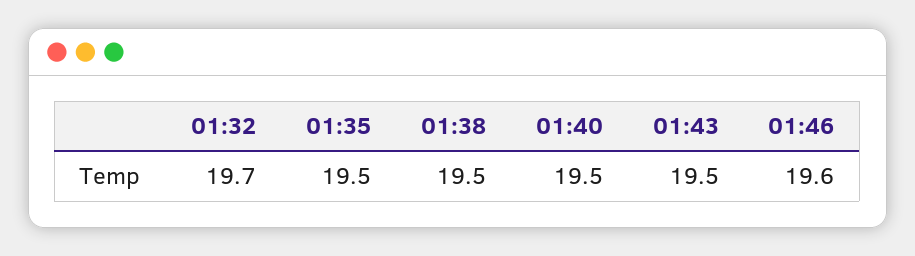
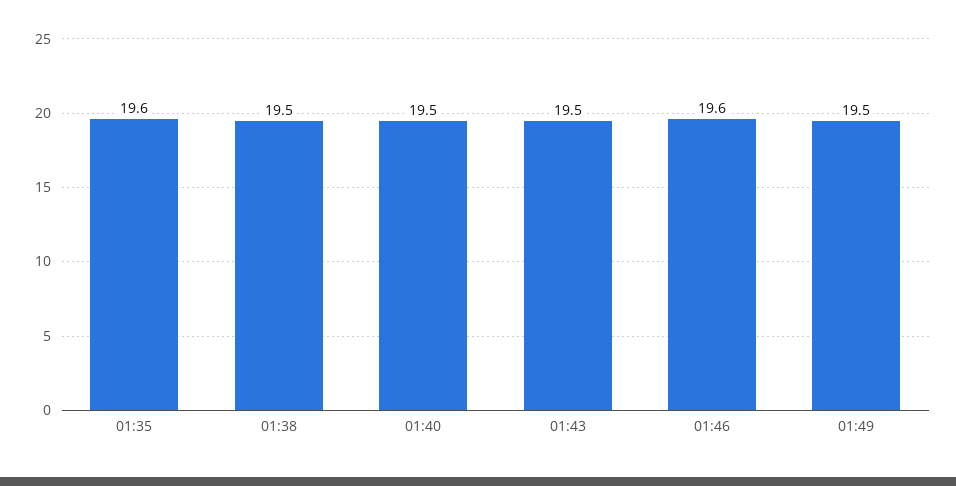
01:32: 19.7 -> none
01:35: 19.5 -> 19.6
01:49: none -> 19.5

